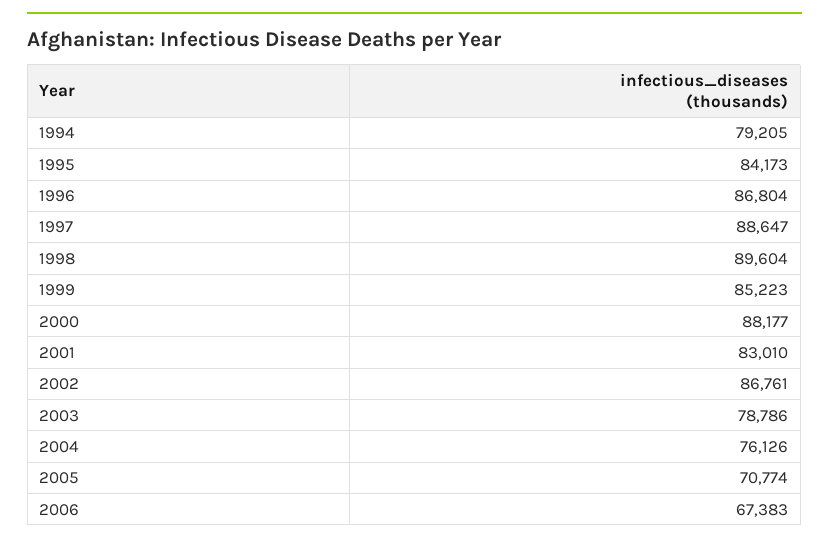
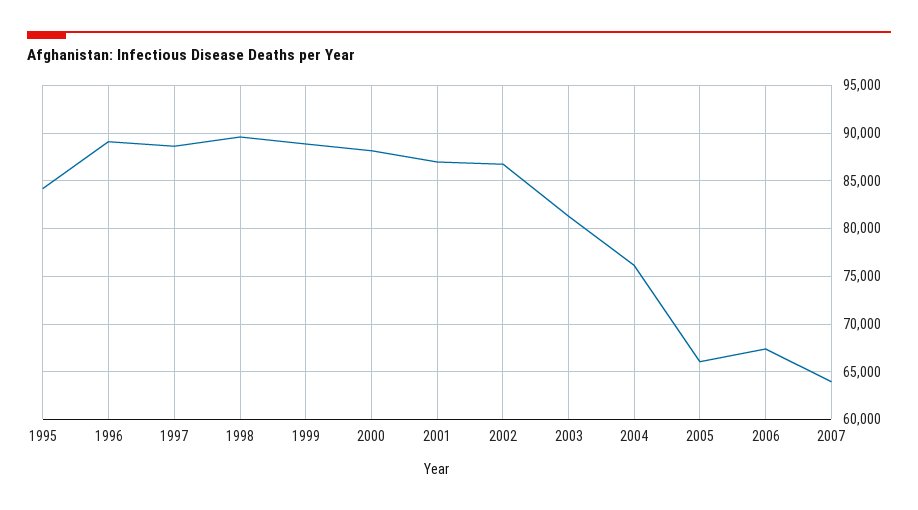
1994: 79205 -> none
1996: 86804 -> 89000
1999: 85223 -> 89000
2001: 83010 -> 87000
2003: 78786 -> 81000
2005: 70774 -> 66000
2007: none -> 64000

